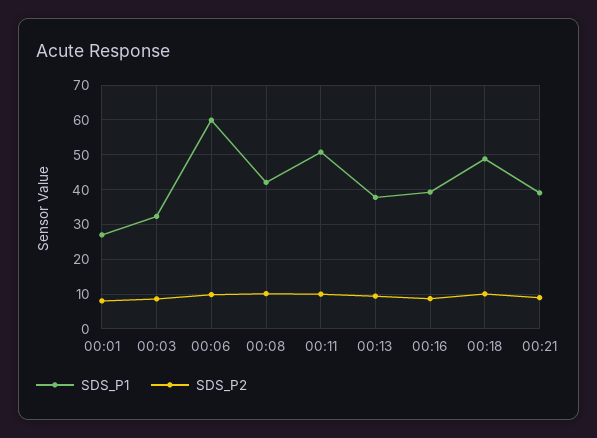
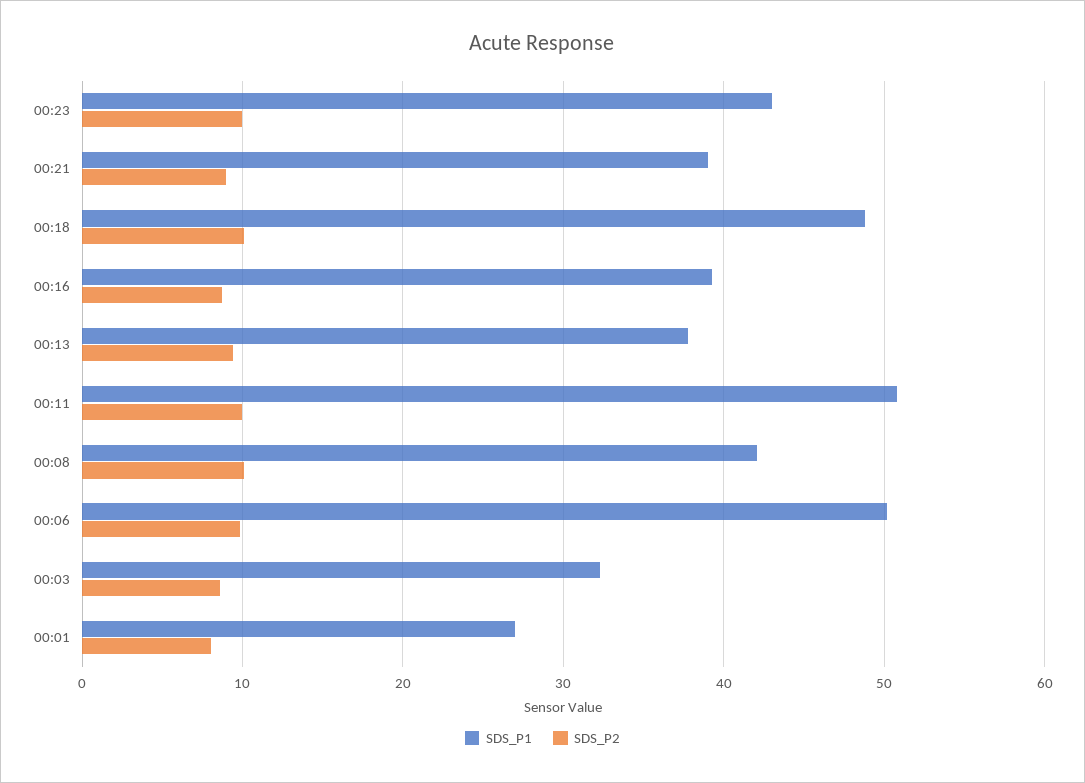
SDS_P1, 00:06: 60 -> 50
SDS_P1, 00:23: none -> 43
SDS_P2, 00:23: none -> 10

